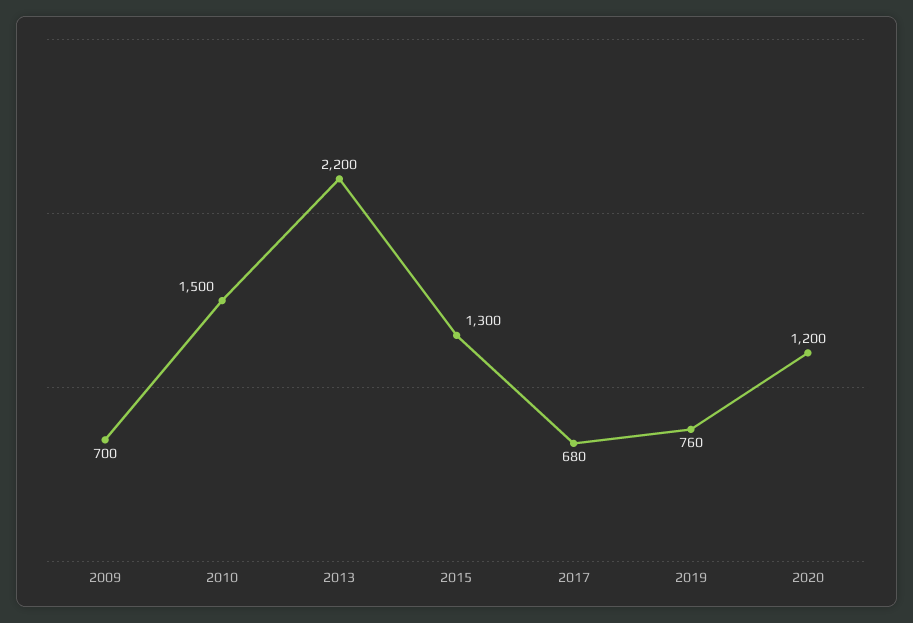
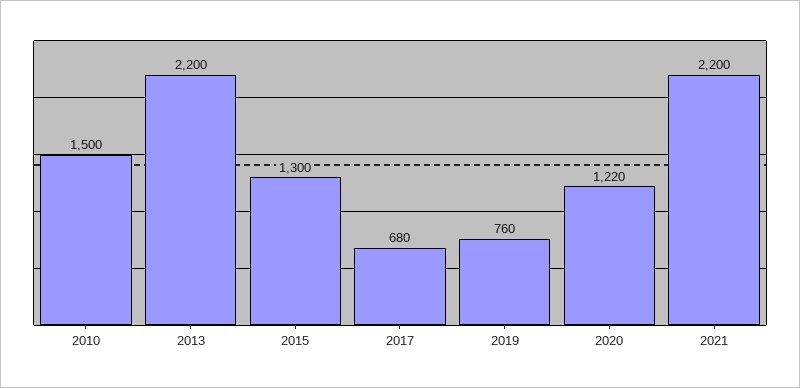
2009: 700 -> none
2020: 1200 -> 1220
2021: none -> 2200

